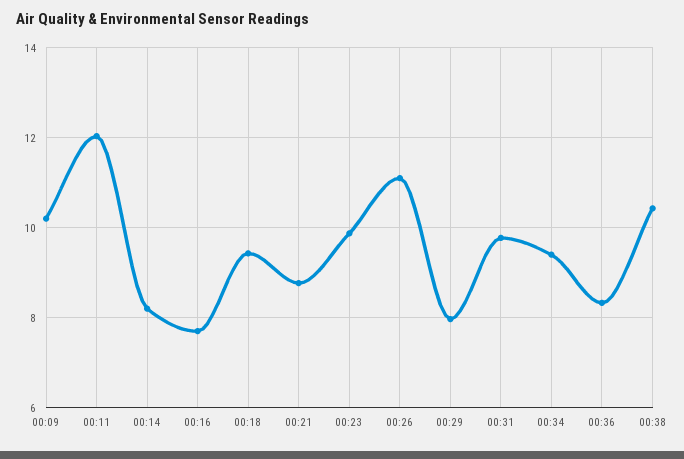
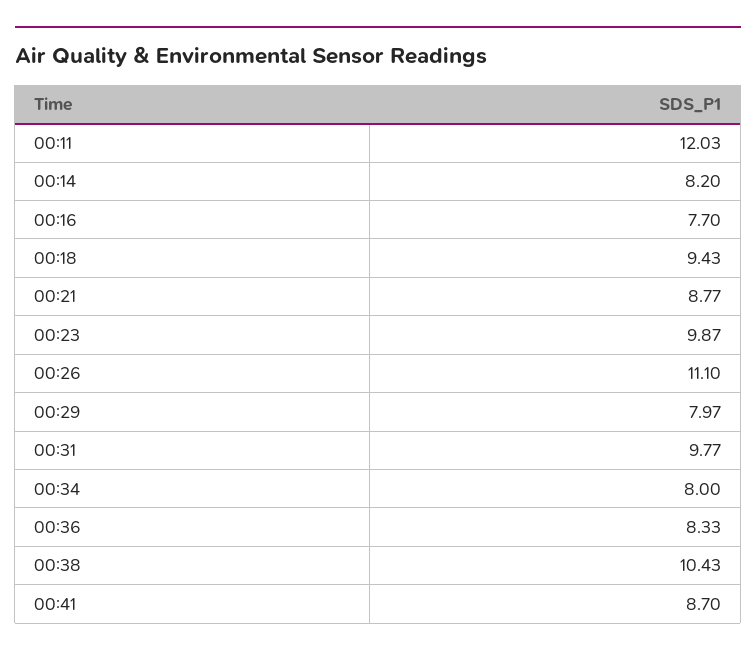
00:09: 10.2 -> none
00:34: 9.4 -> 8
00:41: none -> 8.7

